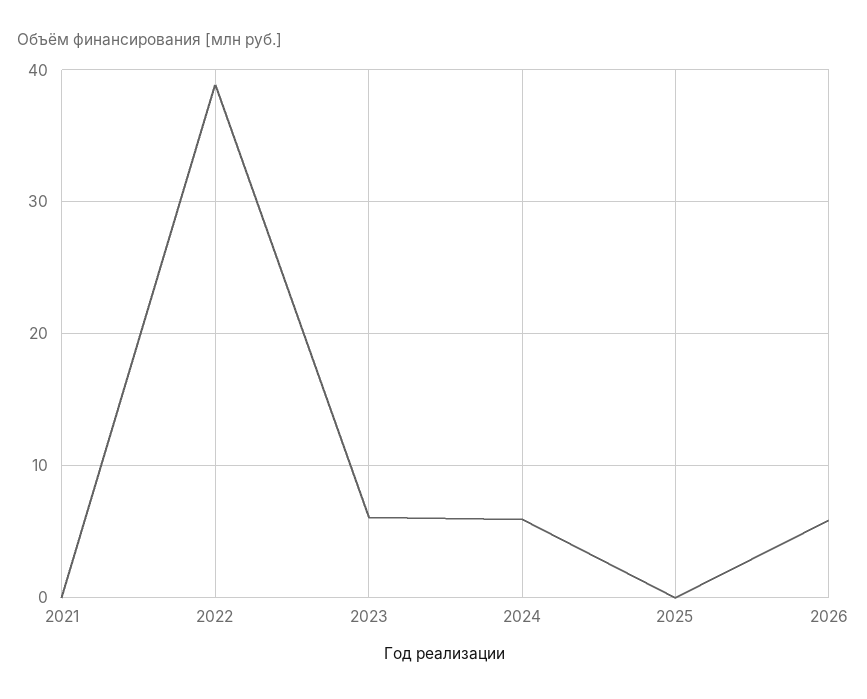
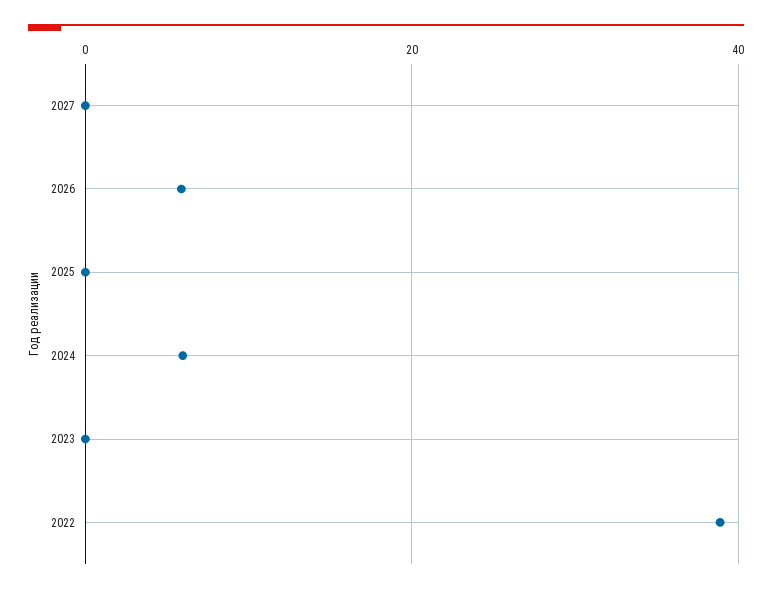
2021: 0 -> none
2023: 6 -> 0
2027: none -> 0

